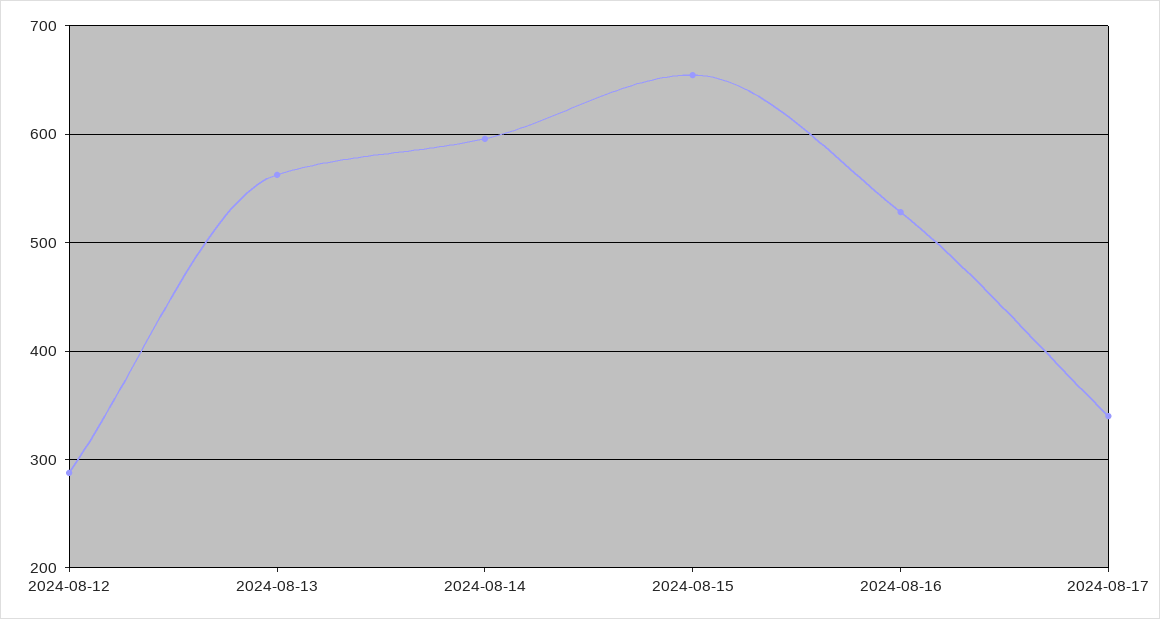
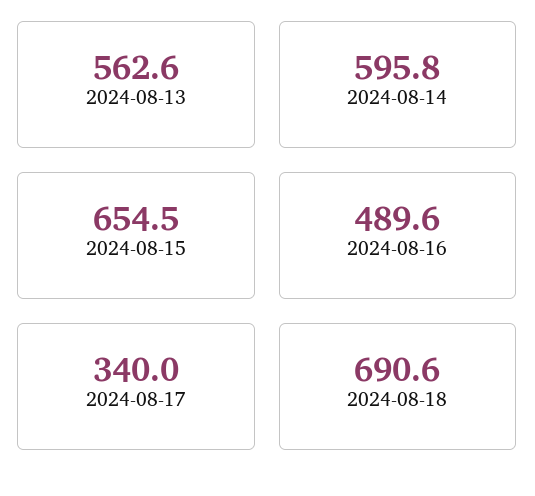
2024-08-12: 290 -> none
2024-08-16: 530 -> 489.6
2024-08-18: none -> 690.6

